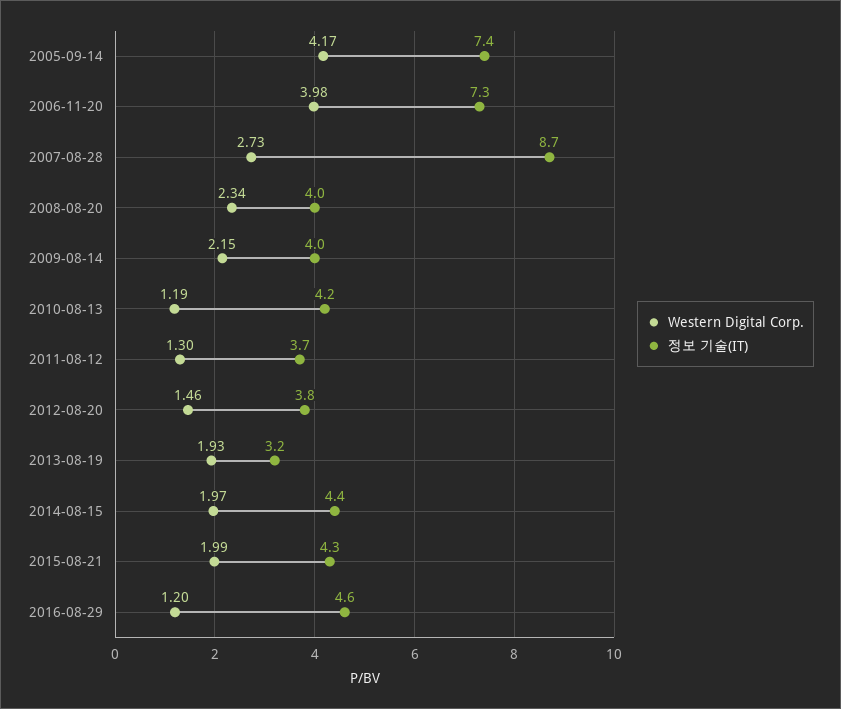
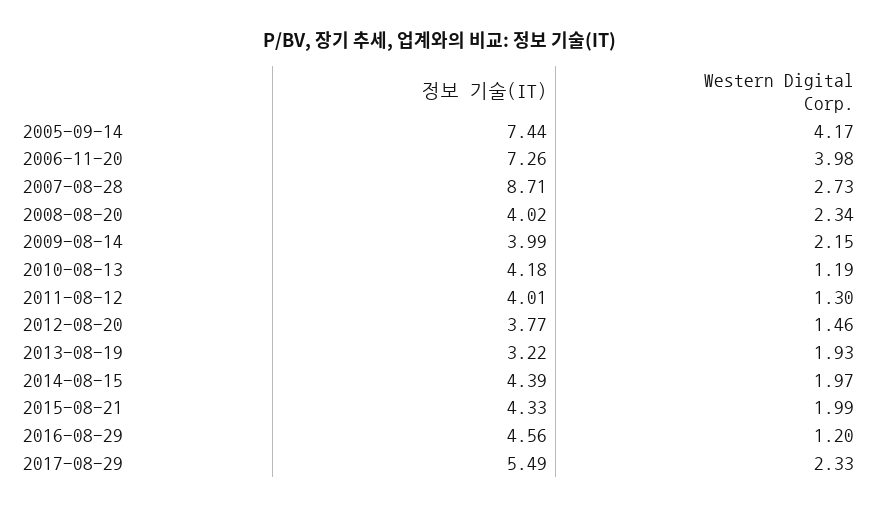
정보 기술(IT), 2011-08-12: 3.7 -> 4.01
정보 기술(IT), 2017-08-29: none -> 5.49
Western Digital Corp., 2017-08-29: none -> 2.33

